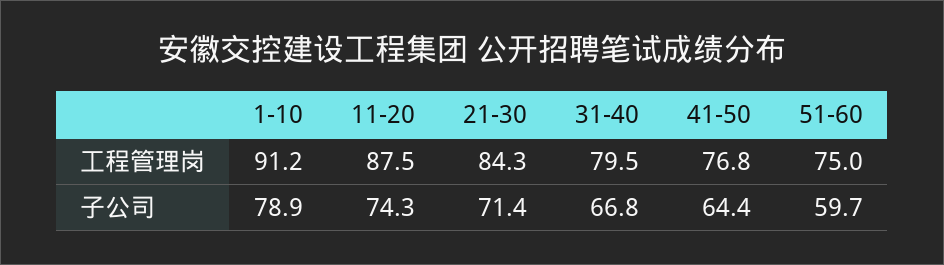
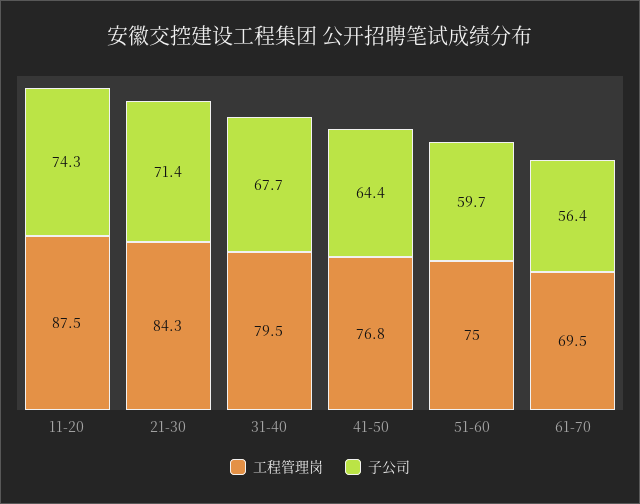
工程管理岗, 1-10: 91.2 -> none
子公司, 1-10: 78.9 -> none
子公司, 31-40: 66.8 -> 67.7
工程管理岗, 61-70: none -> 69.5
子公司, 61-70: none -> 56.4

